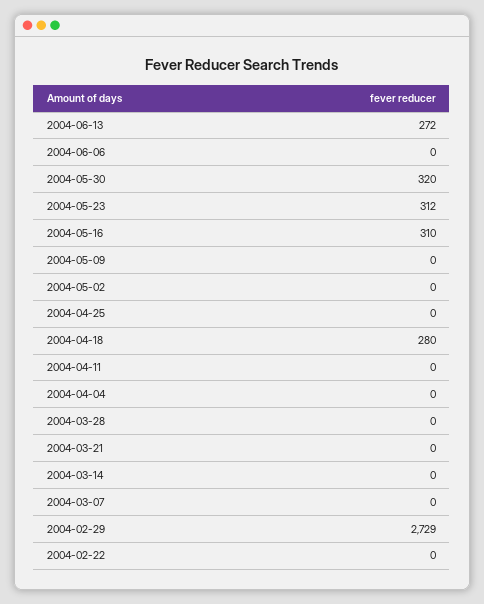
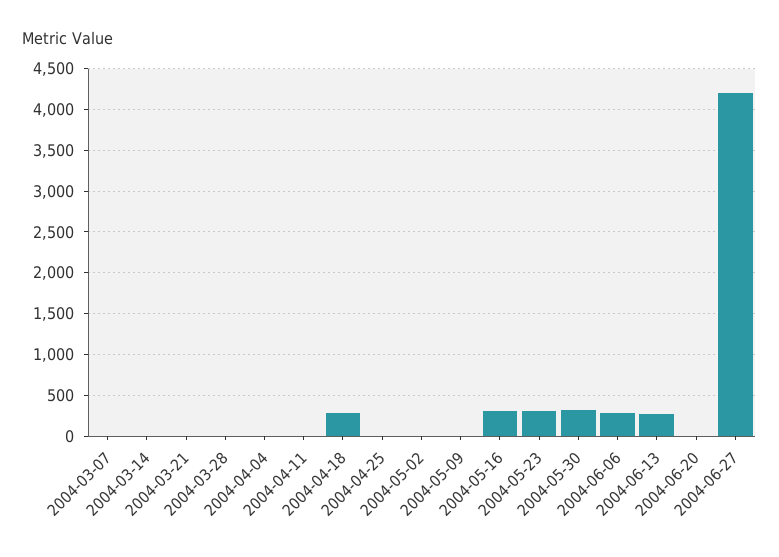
2004-06-06: 0 -> 300
2004-02-29: 2729 -> none
2004-02-22: 0 -> none
2004-06-20: none -> 0
2004-06-27: none -> 4200

